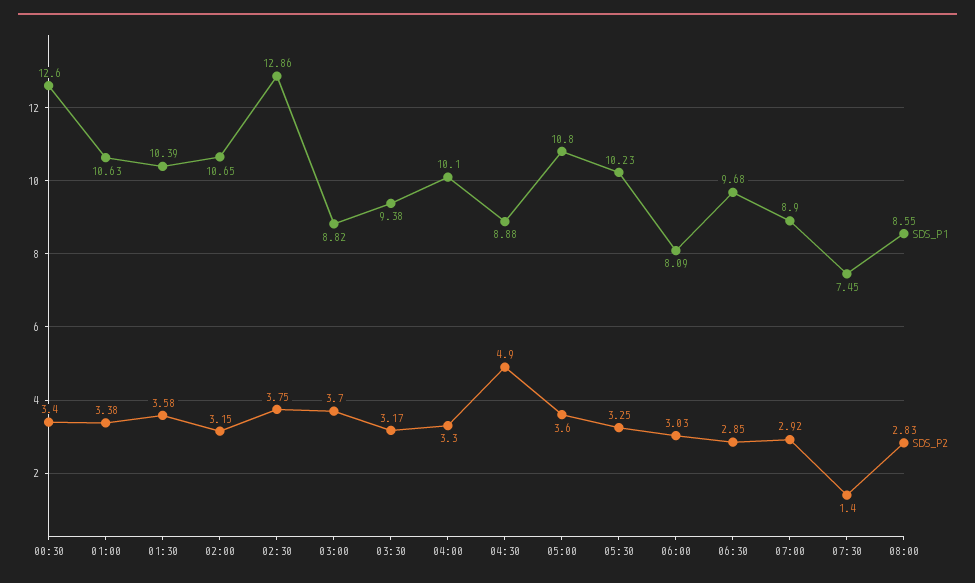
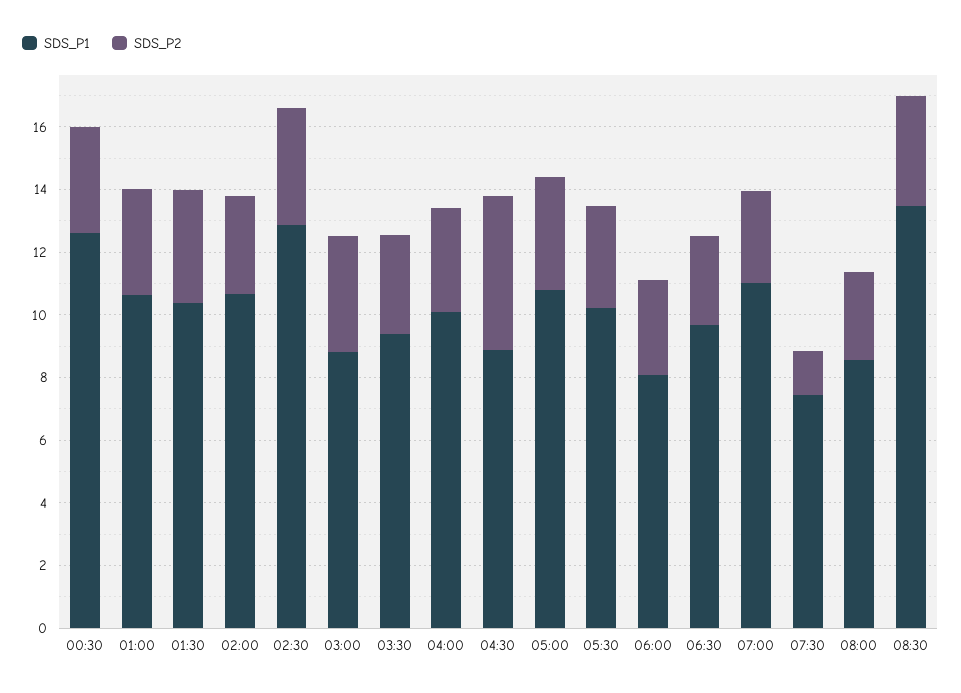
SDS_P1, 07:00: 8.9 -> 11
SDS_P1, 08:30: none -> 13.5
SDS_P2, 08:30: none -> 3.5

